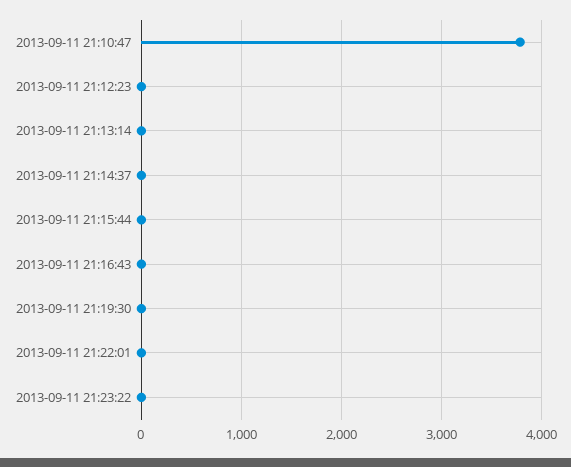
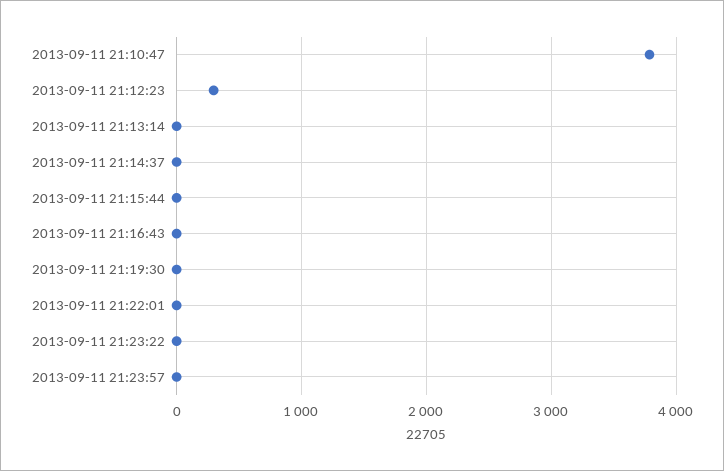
2013-09-11 21:12:23: 0 -> 300
2013-09-11 21:23:57: none -> 0

